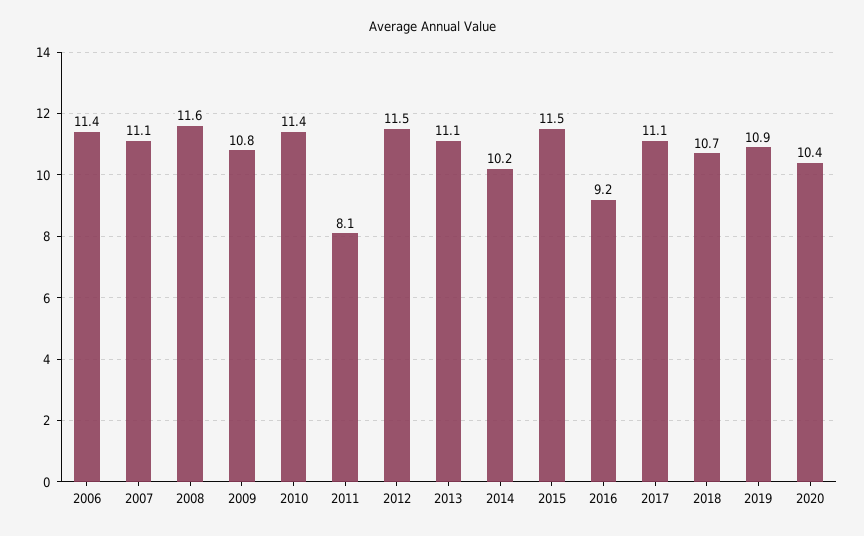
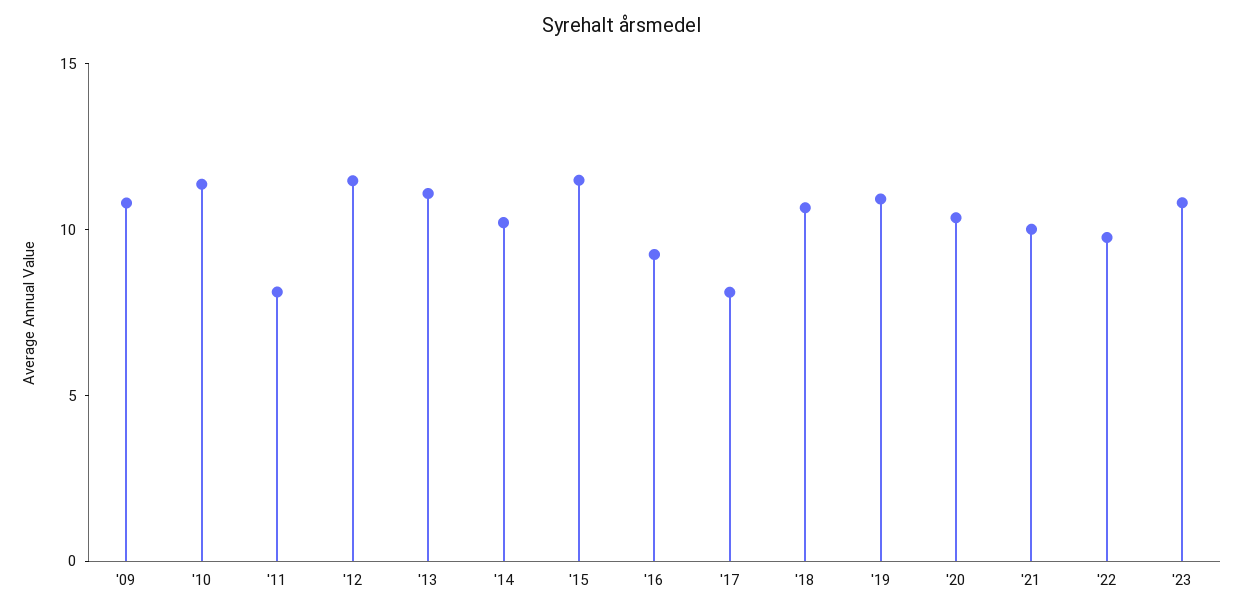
2006: 11.4 -> none
2007: 11.1 -> none
2008: 11.6 -> none
2017: 11.1 -> 8
'21: none -> 10
'22: none -> 10
'23: none -> 11

